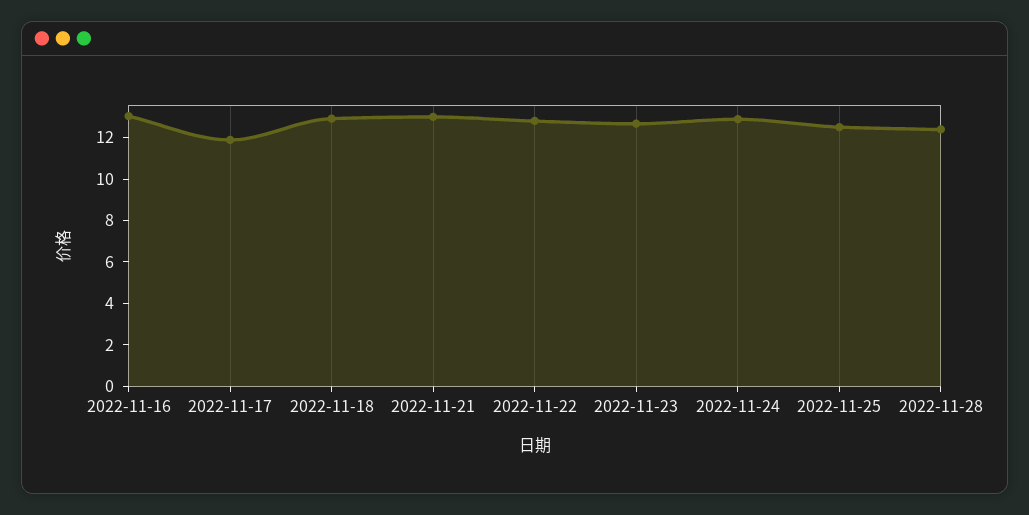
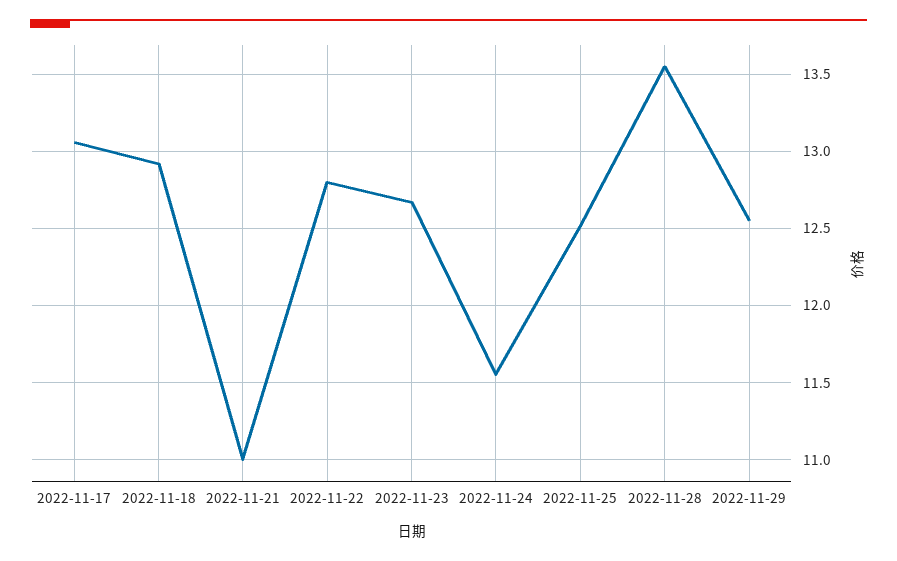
2022-11-16: 13 -> none
2022-11-17: 12 -> 13.05
2022-11-21: 13 -> 11
2022-11-24: 13 -> 11.55
2022-11-28: 12.5 -> 13.55
2022-11-29: none -> 12.55

